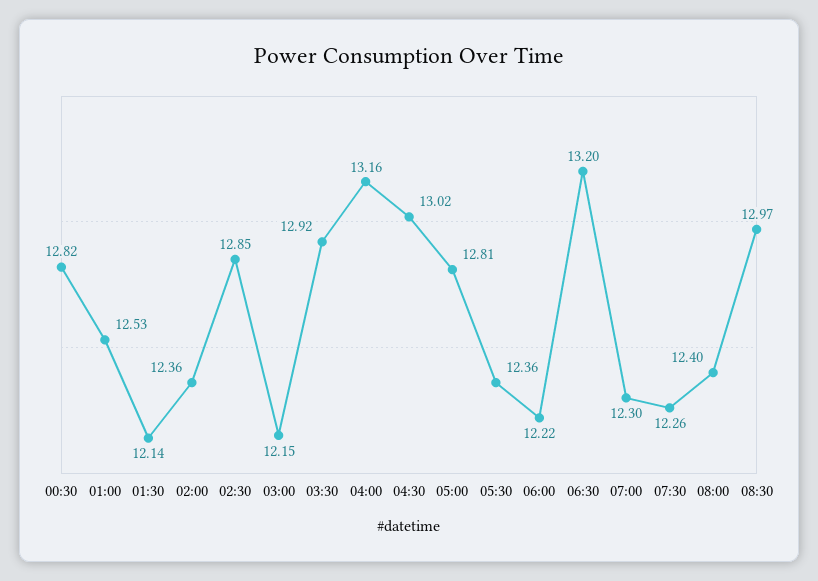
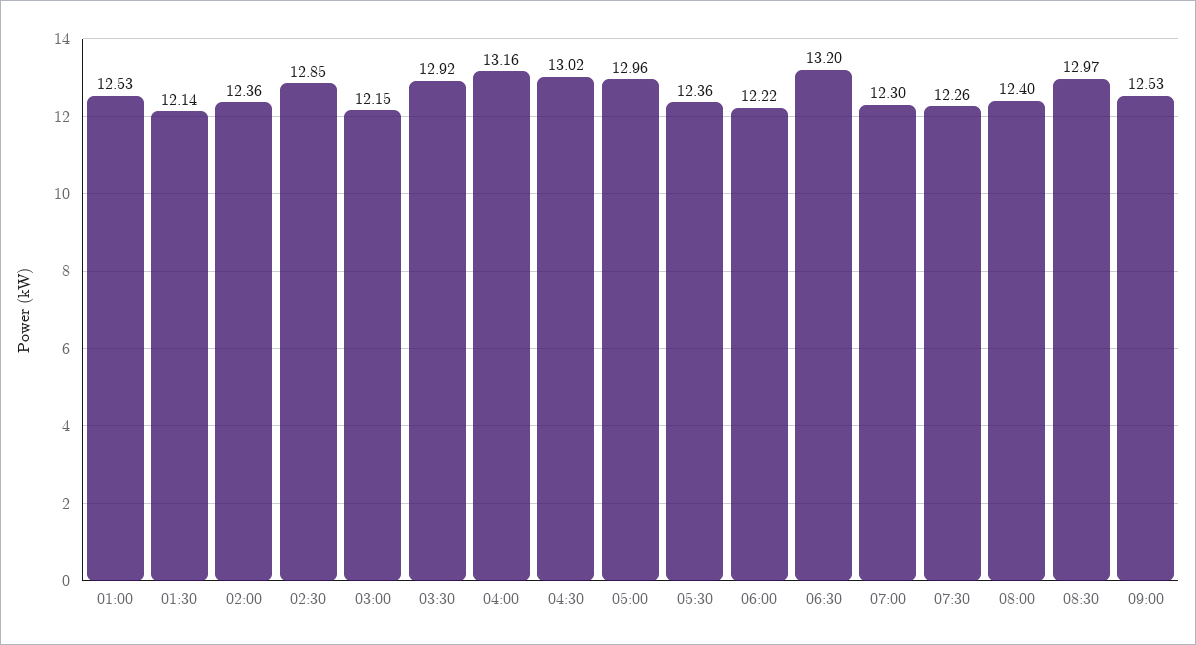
00:30: 12.82 -> none
05:00: 12.81 -> 12.96
09:00: none -> 12.53

